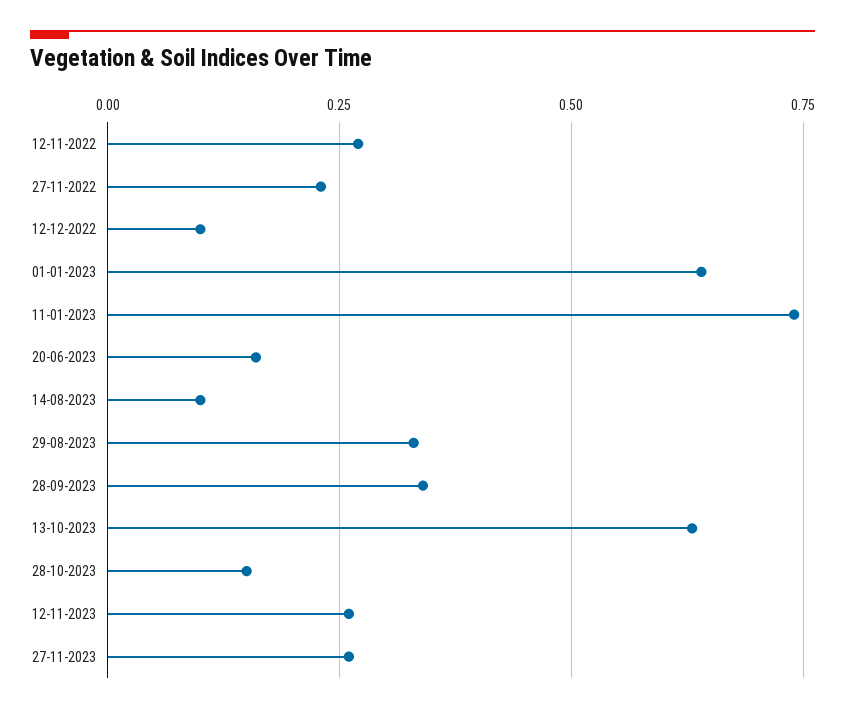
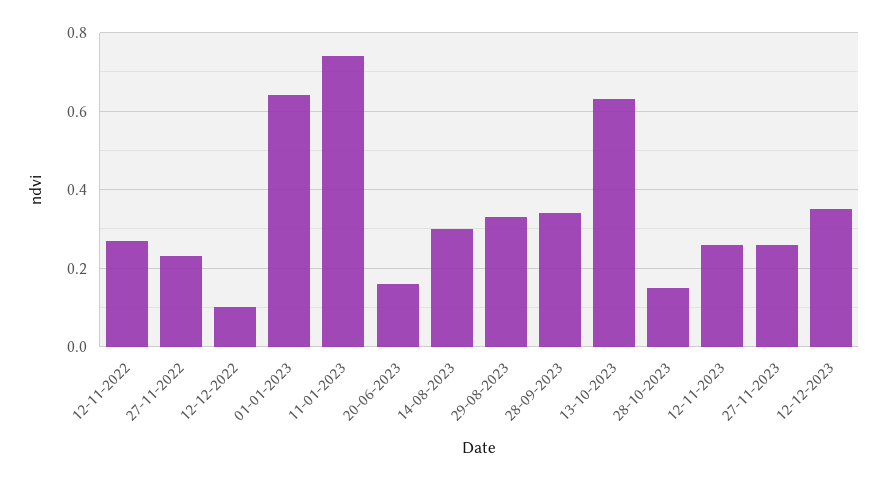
14-08-2023: 0.1 -> 0.3
12-12-2023: none -> 0.35

